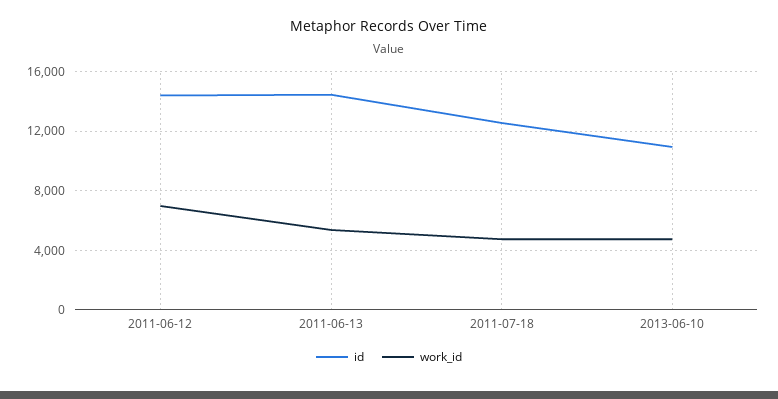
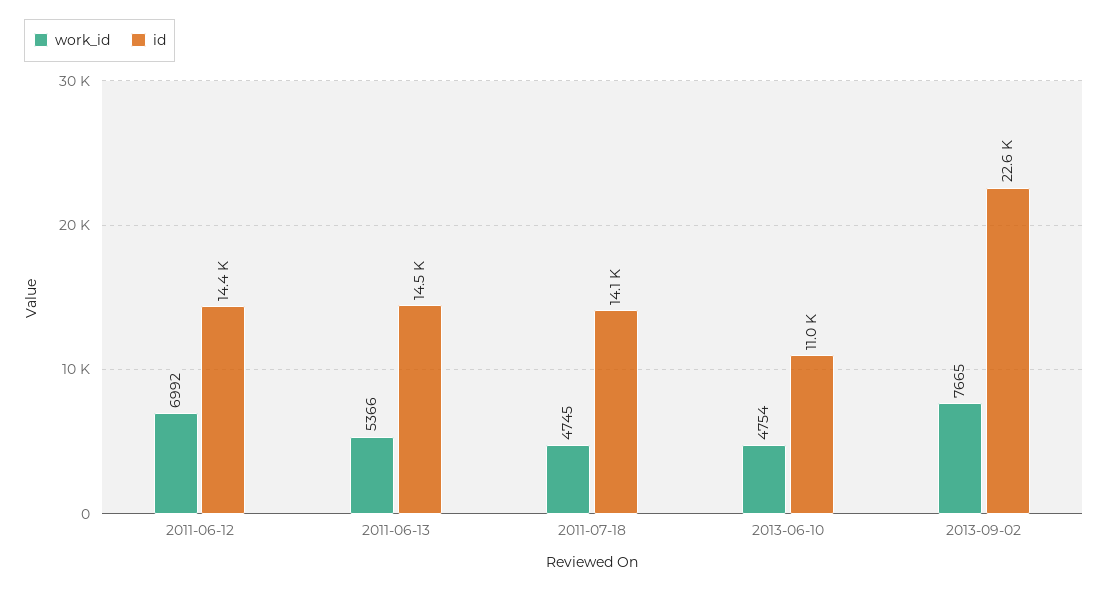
id, 2011-07-18: 12500 -> 14100
work_id, 2013-09-02: none -> 7665
id, 2013-09-02: none -> 22600

